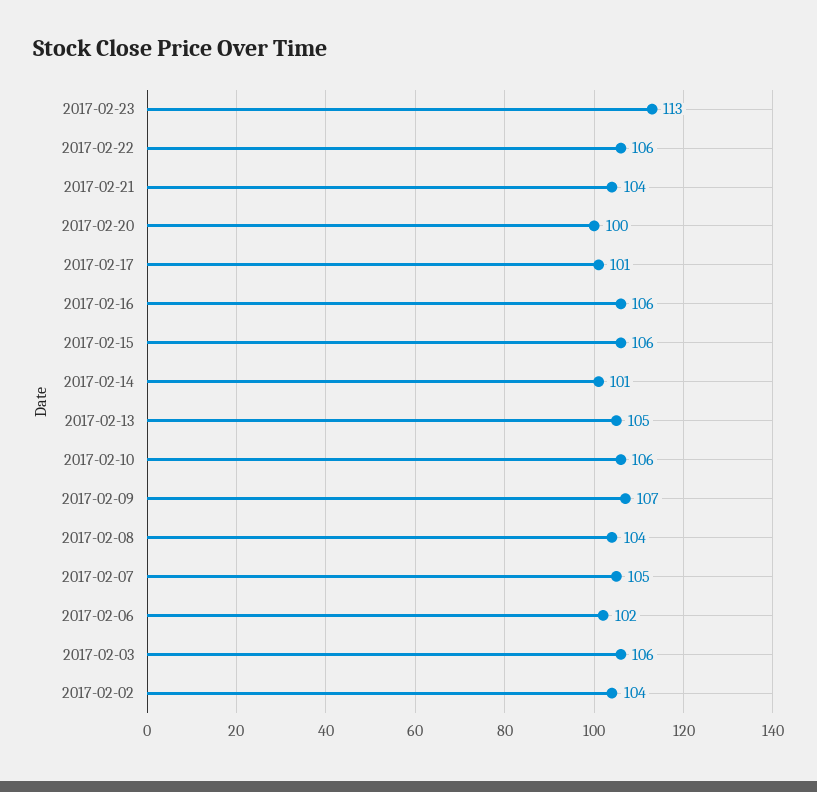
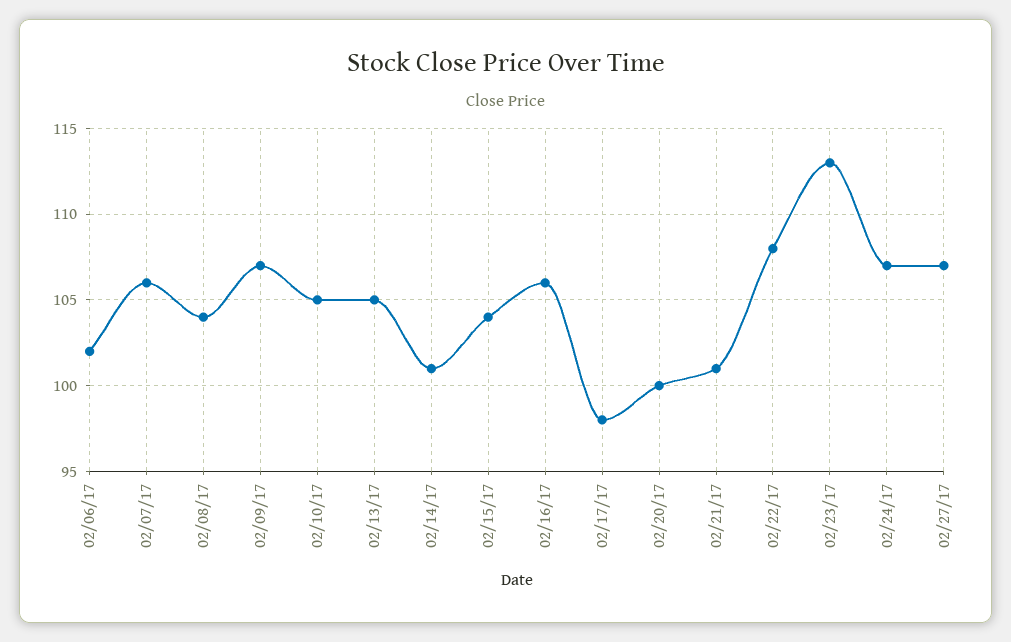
2017-02-22: 106 -> 108
2017-02-21: 104 -> 101
2017-02-17: 101 -> 98
2017-02-15: 106 -> 104
2017-02-10: 106 -> 105
2017-02-07: 105 -> 106
2017-02-03: 106 -> none
2017-02-02: 104 -> none
02/24/17: none -> 107
02/27/17: none -> 107

